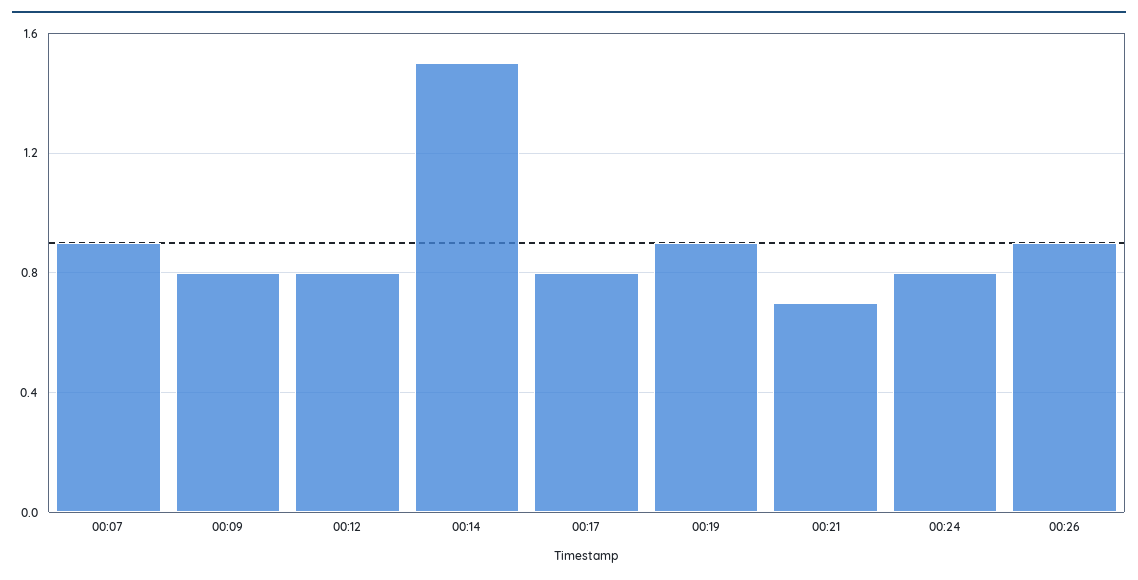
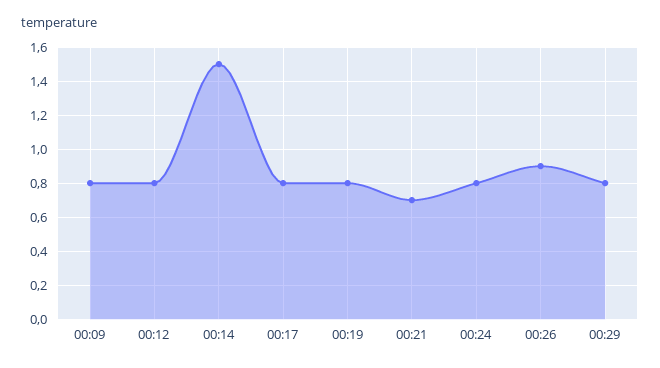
00:07: 0.9 -> none
00:19: 0.9 -> 0.8
00:29: none -> 0.8

